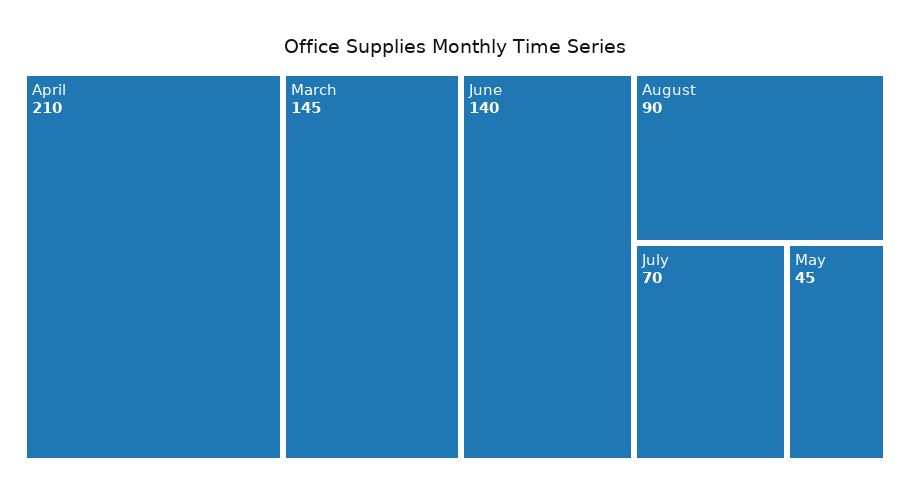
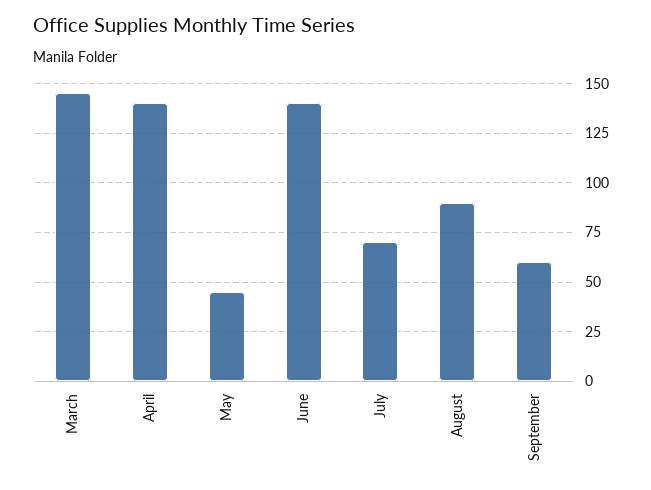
April: 210 -> 140
September: none -> 60

